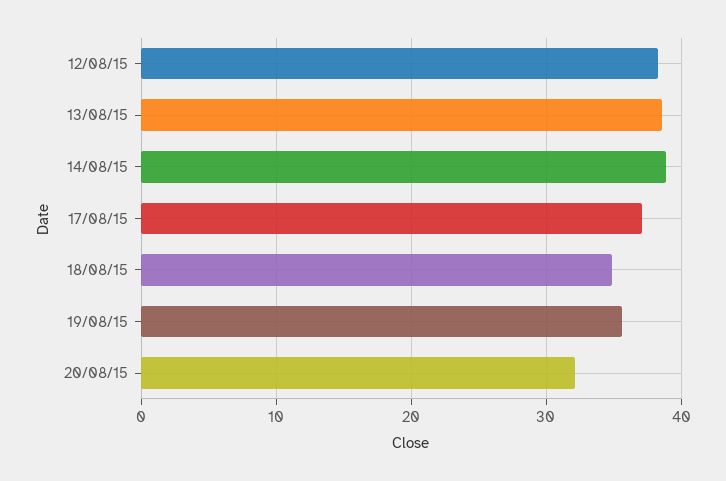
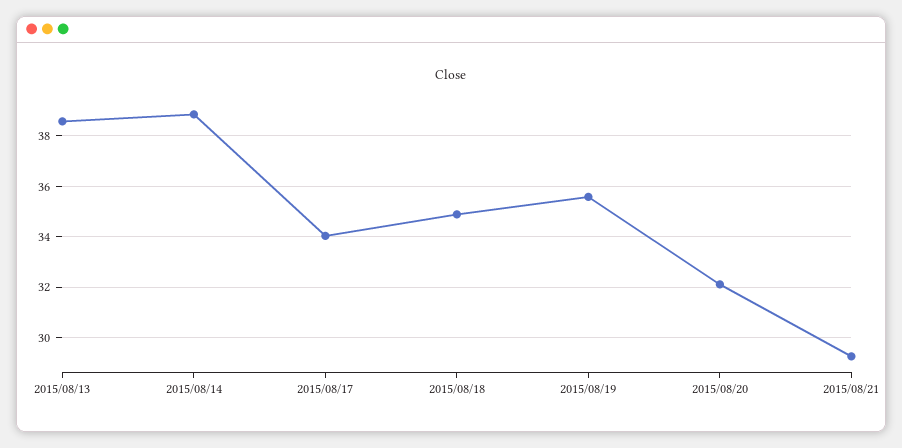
12/08/15: 38 -> none
17/08/15: 37 -> 34
2015/08/21: none -> 29.25

